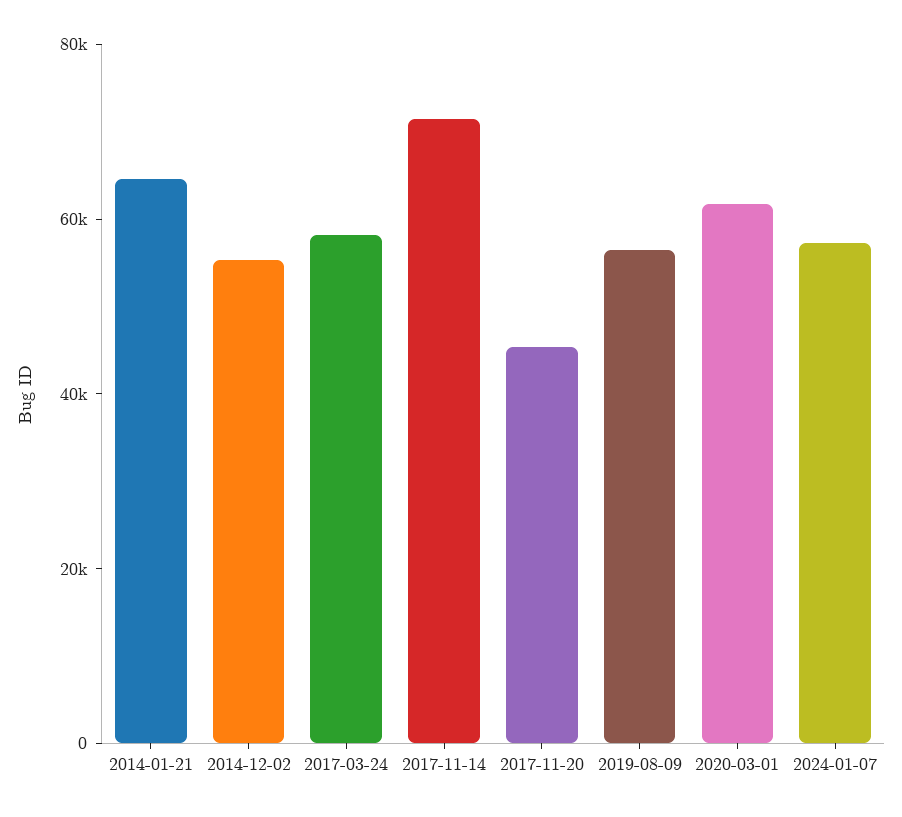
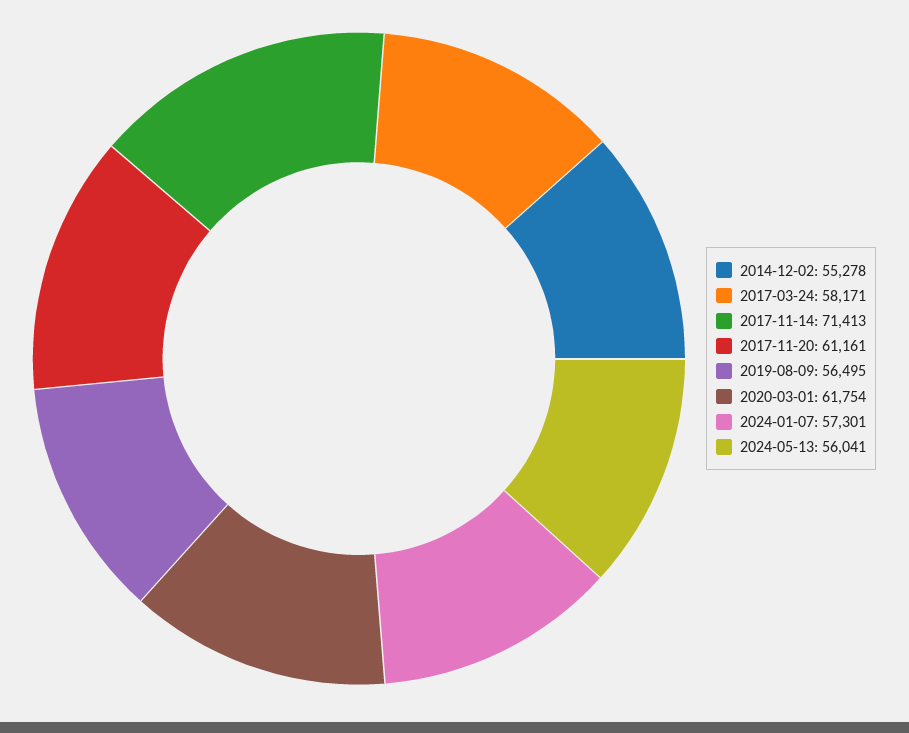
2014-01-21: 65000 -> none
2017-11-20: 45000 -> 61161
2024-05-13: none -> 56041

